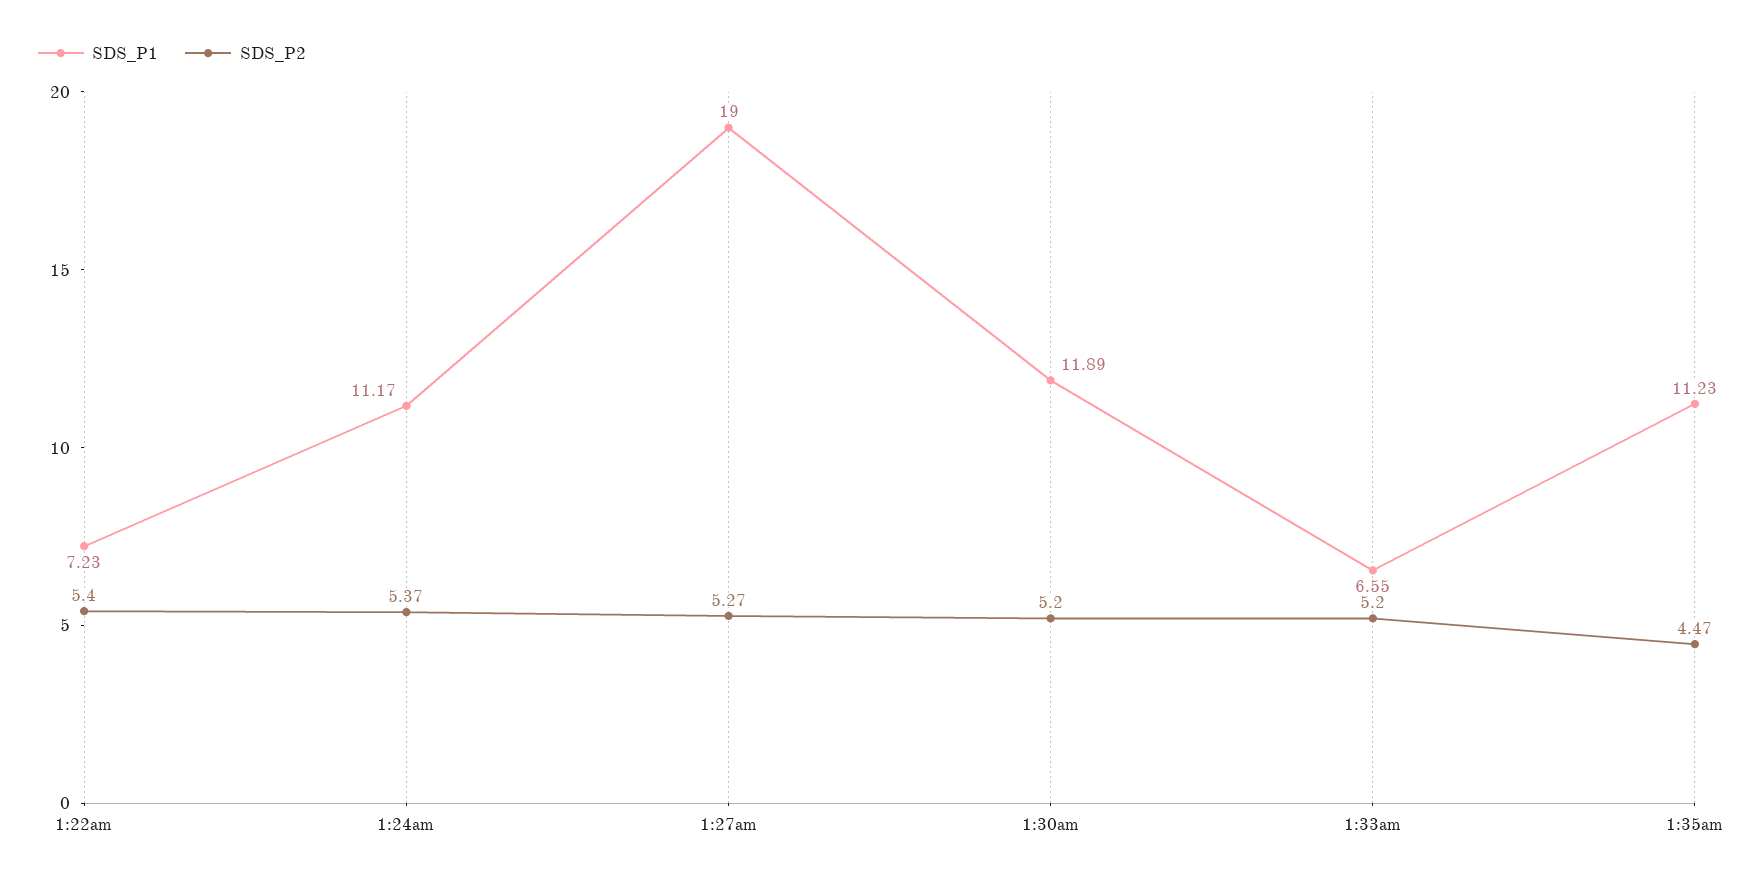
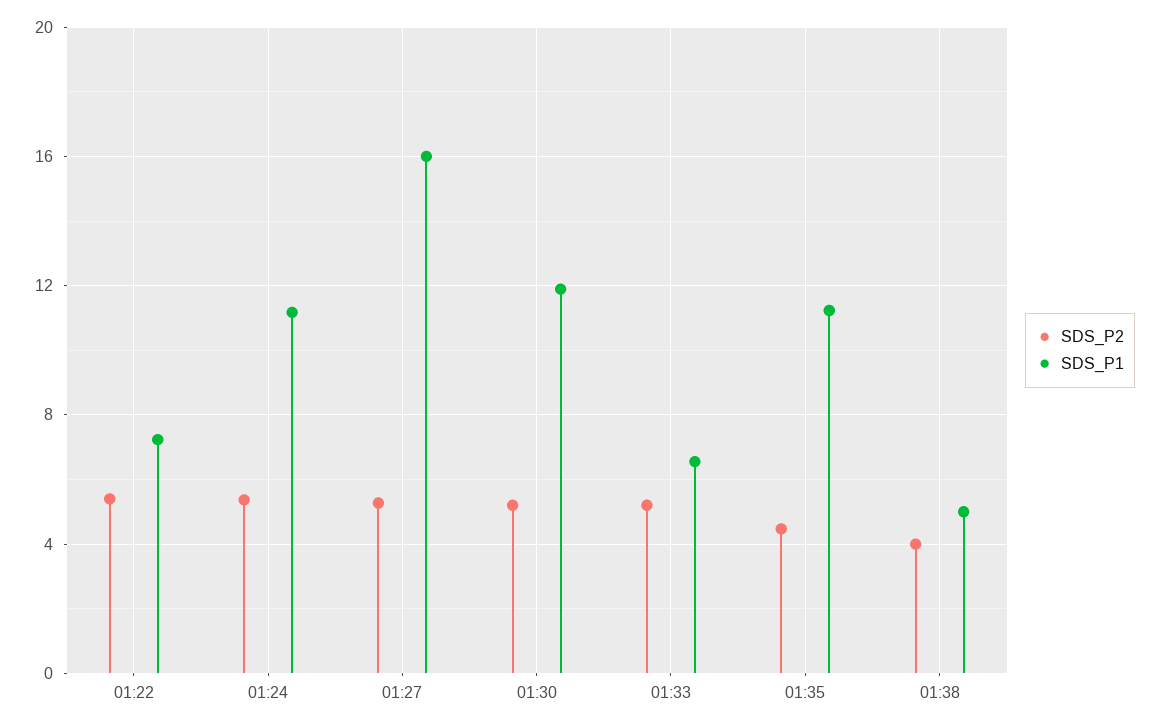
SDS_P1, 1:27am: 19 -> 16
SDS_P2, 01:38: none -> 4
SDS_P1, 01:38: none -> 5

